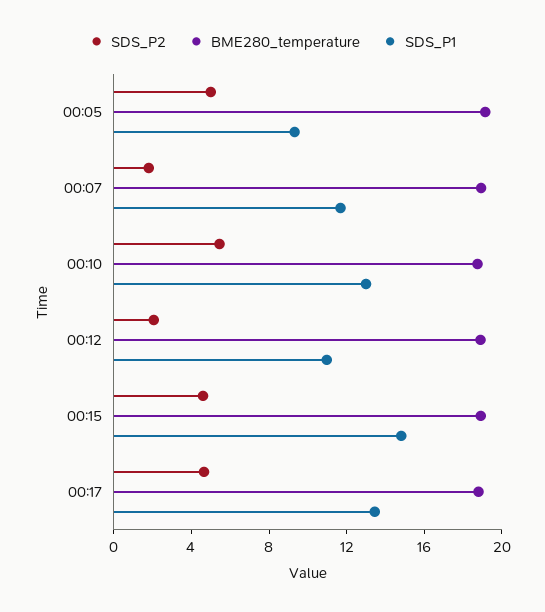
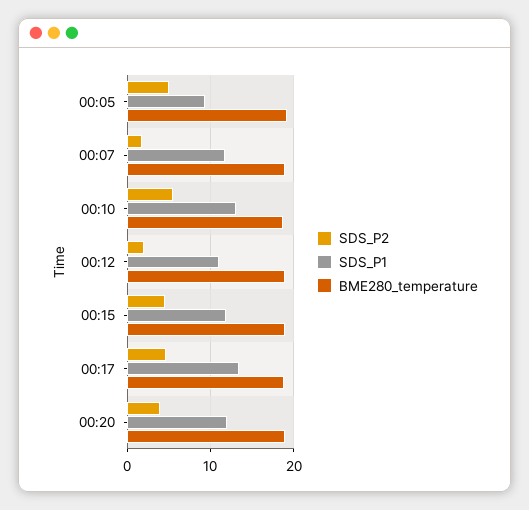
SDS_P1, 00:15: 15 -> 12
SDS_P2, 00:20: none -> 4
SDS_P1, 00:20: none -> 12
BME280_temperature, 00:20: none -> 19

